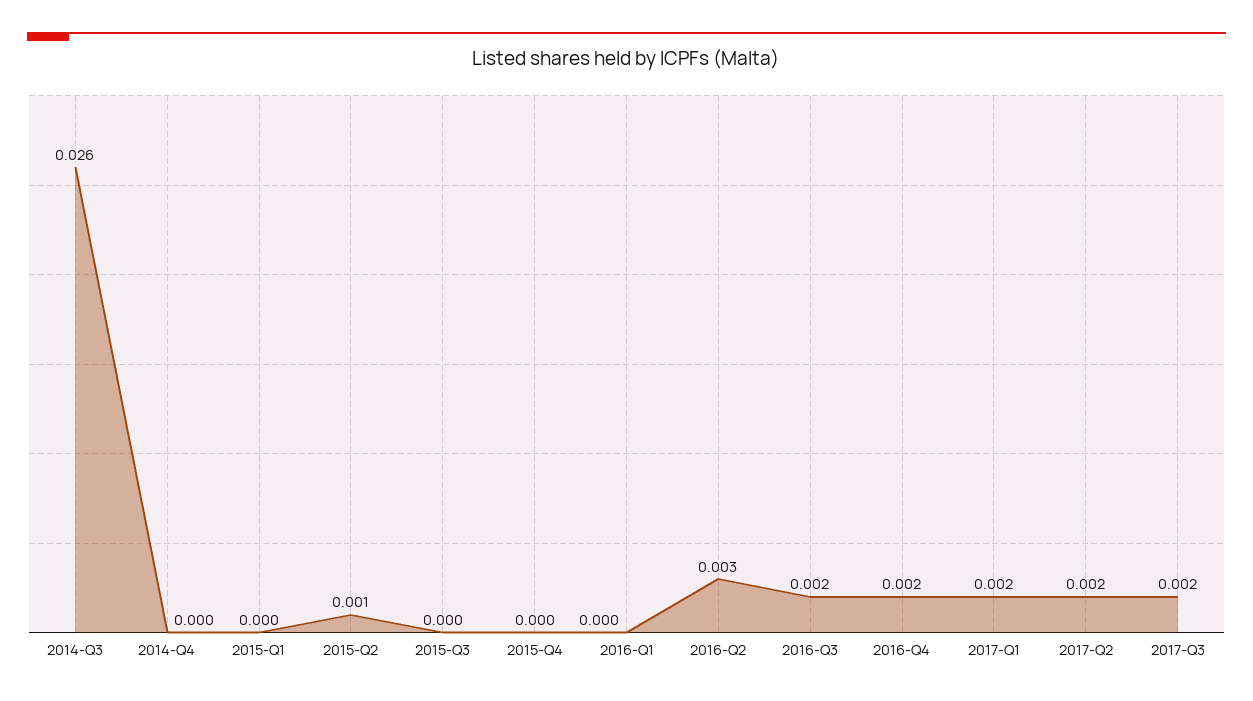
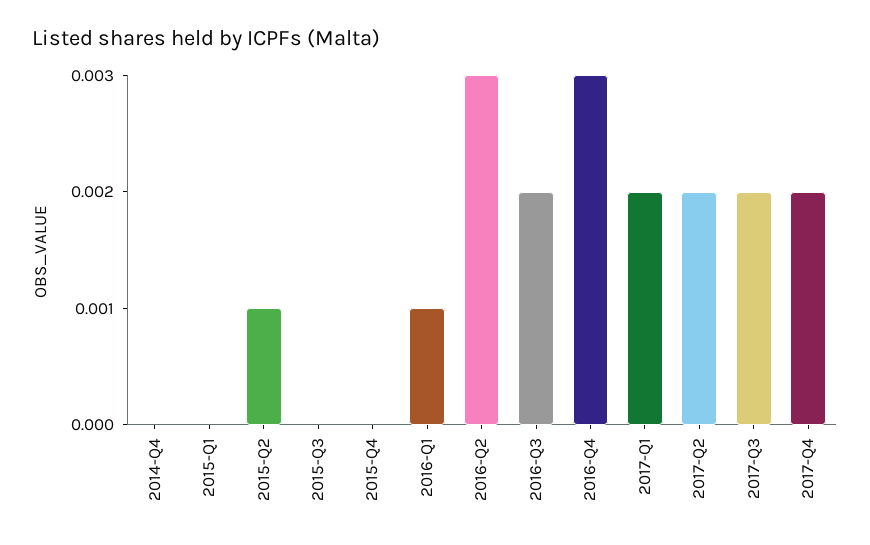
2014-Q3: 0.026 -> none
2016-Q1: 0 -> 0.001
2016-Q4: 0.002 -> 0.003
2017-Q4: none -> 0.002

